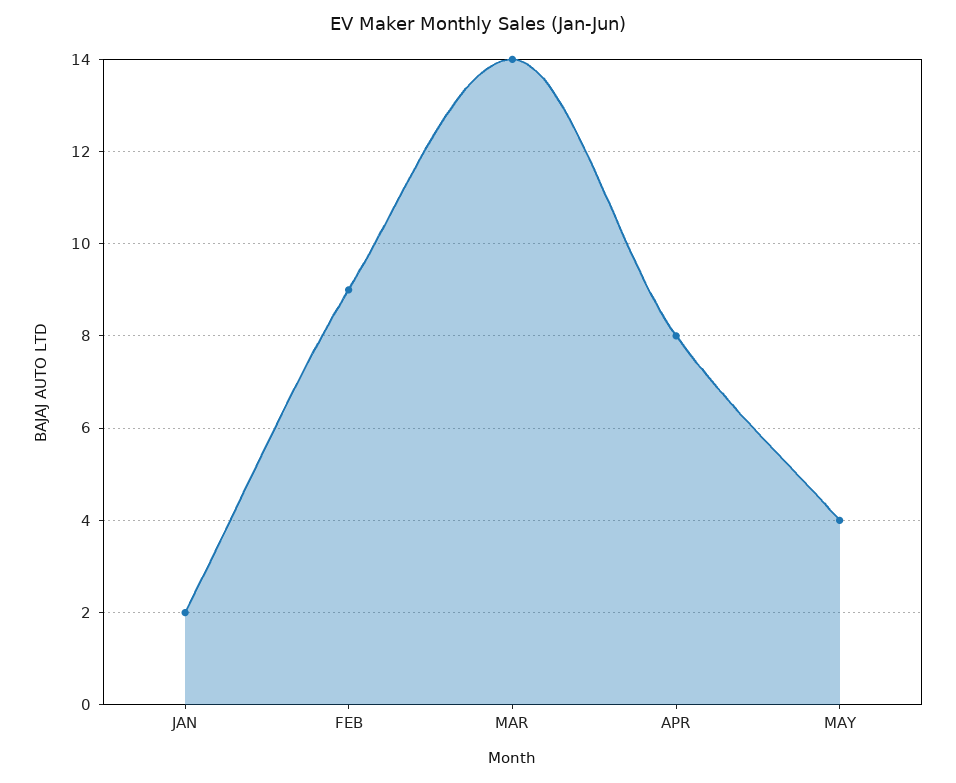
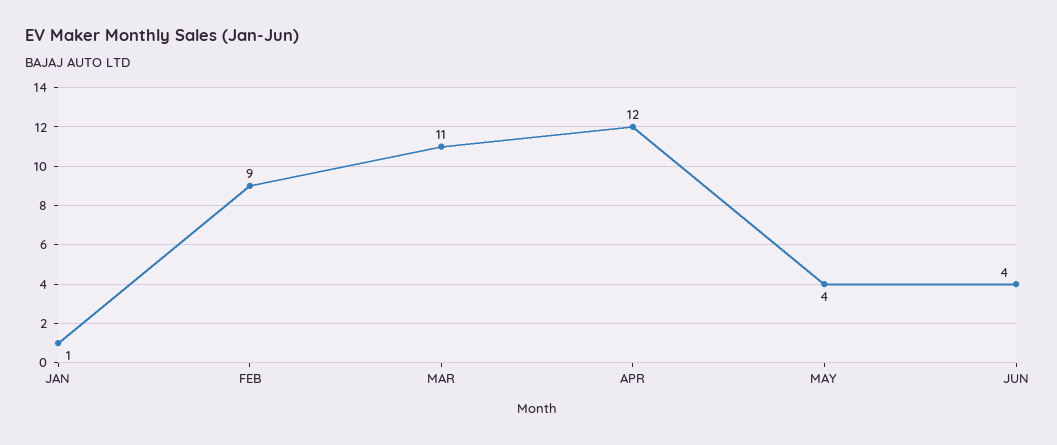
JAN: 2 -> 1
MAR: 14 -> 11
APR: 8 -> 12
JUN: none -> 4

